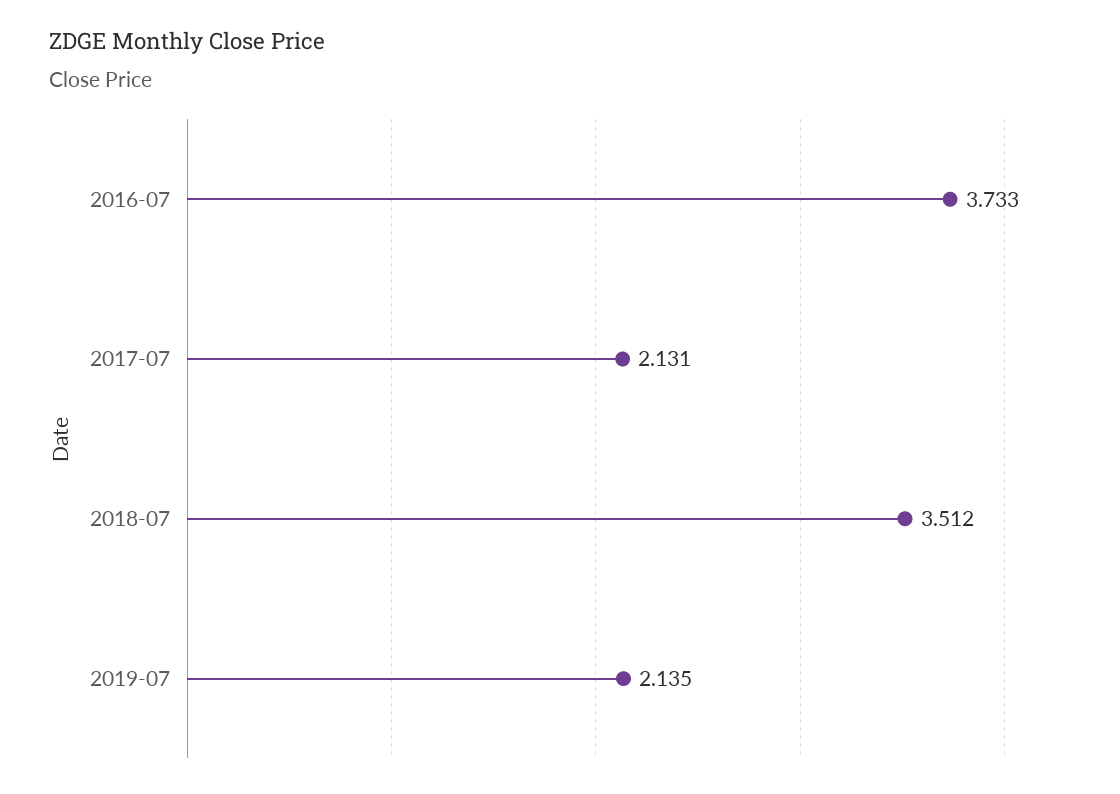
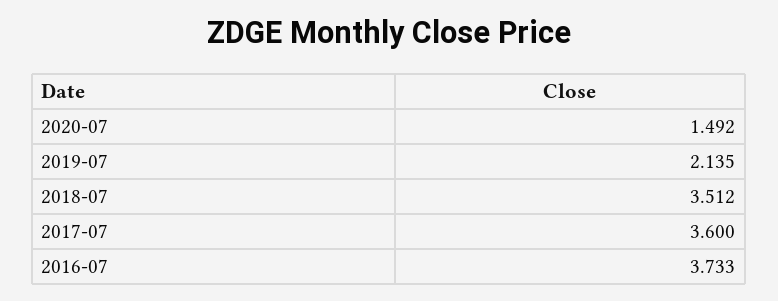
2017-07: 2.131 -> 3.6
2020-07: none -> 1.492

